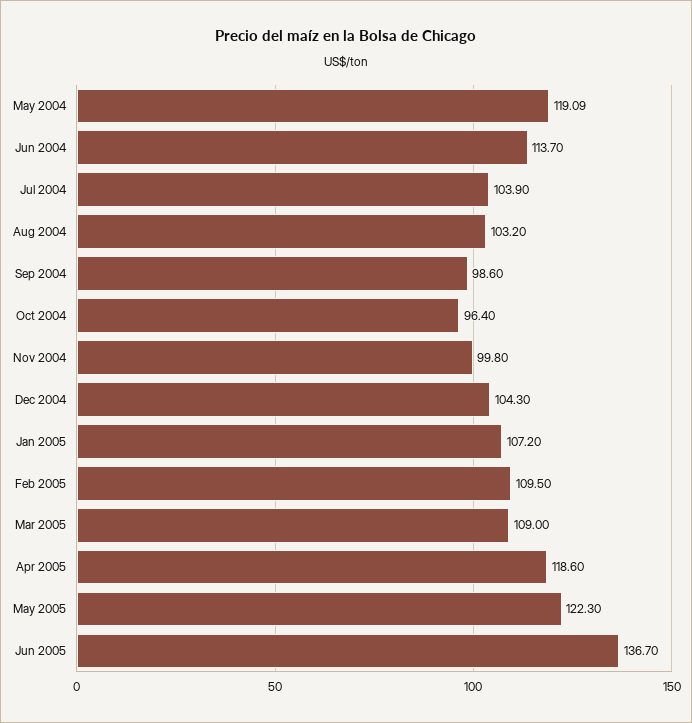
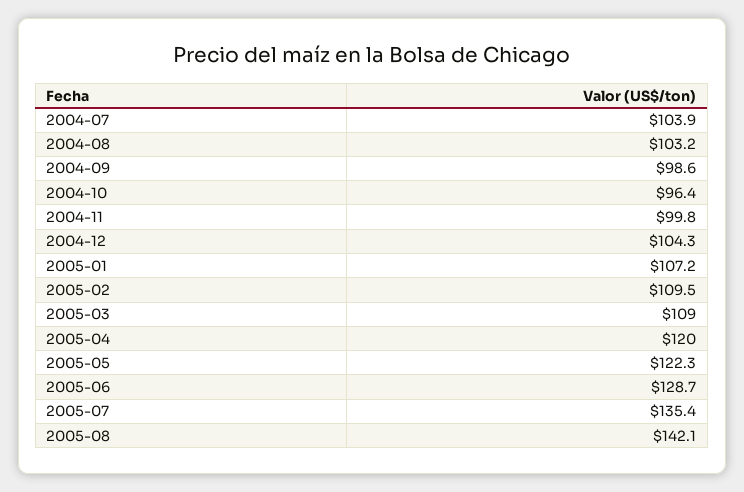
May 2004: 119.09 -> none
Jun 2004: 113.7 -> none
Apr 2005: 118.6 -> 120
Jun 2005: 136.7 -> 128.7
2005-07: none -> 135.4
2005-08: none -> 142.1

